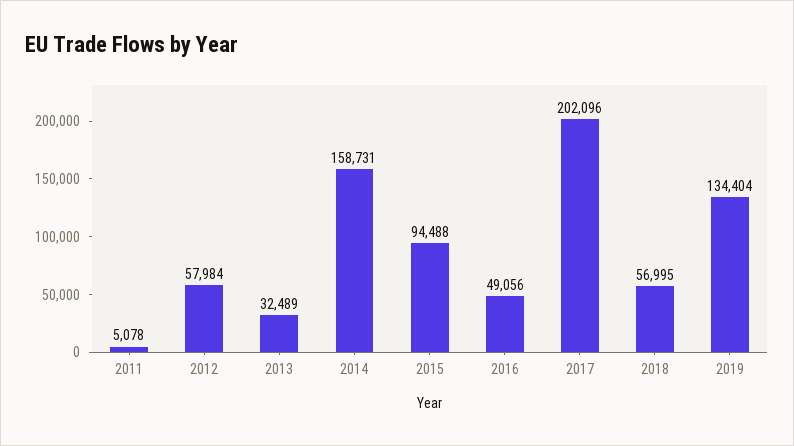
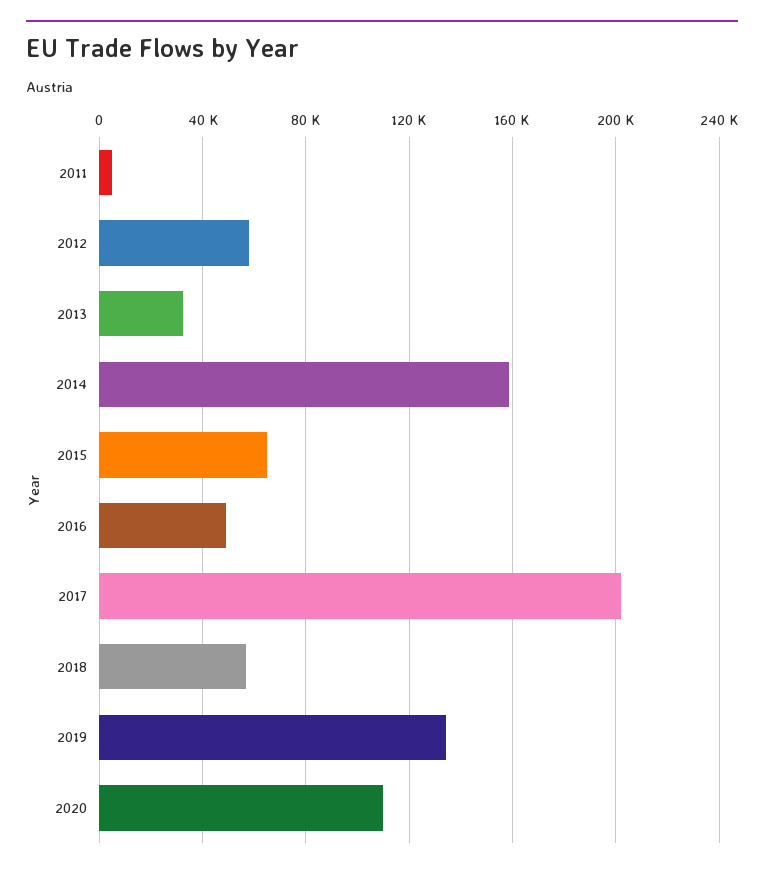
2015: 94488 -> 65000
2020: none -> 110000

